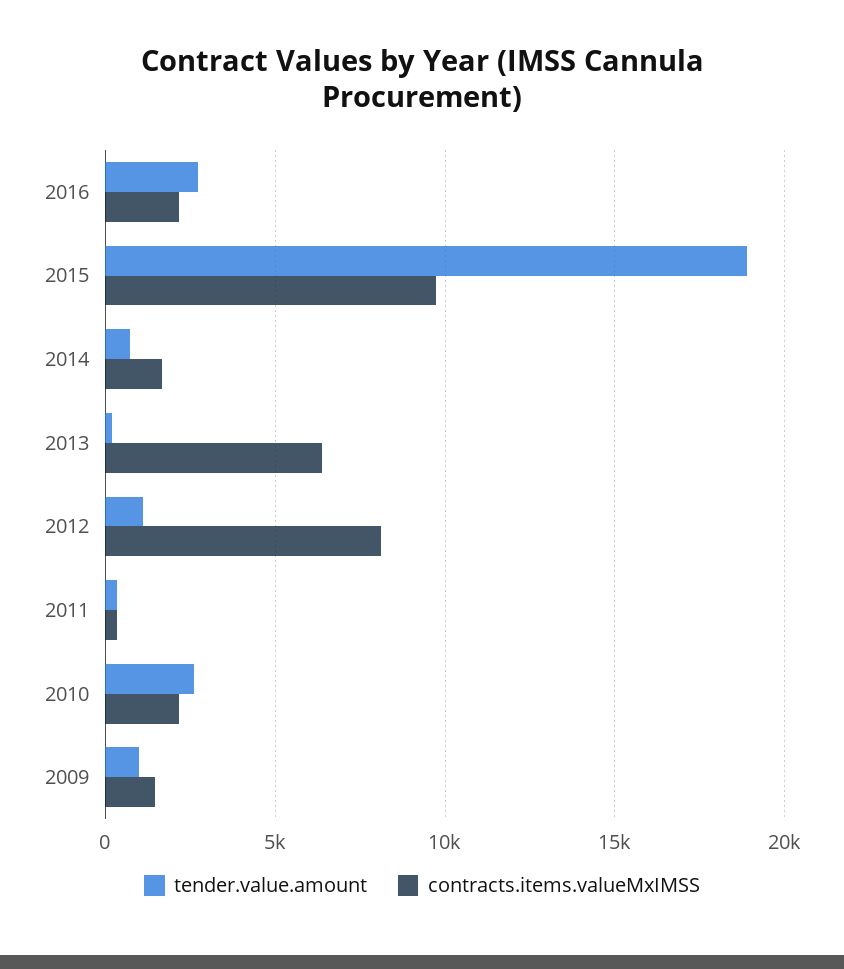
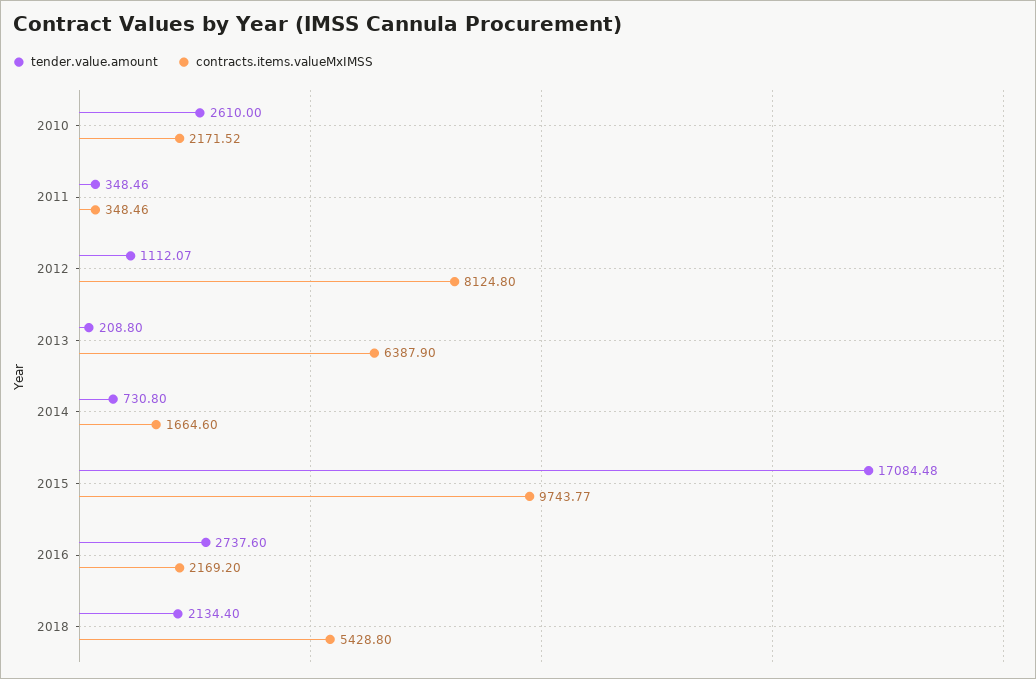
tender.value.amount, 2015: 19000 -> 17084.48
tender.value.amount, 2009: 1000 -> none
contracts.items.valueMxIMSS, 2009: 1500 -> none
tender.value.amount, 2018: none -> 2134.4
contracts.items.valueMxIMSS, 2018: none -> 5428.8

